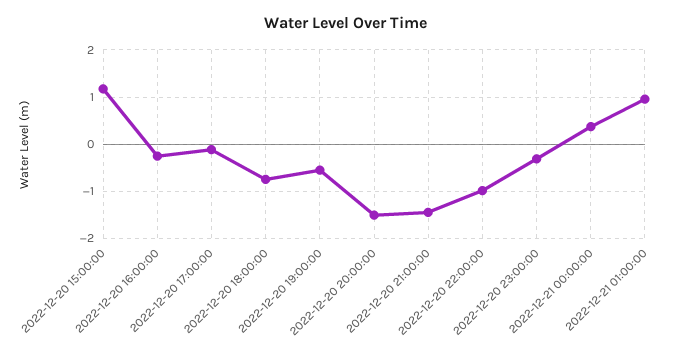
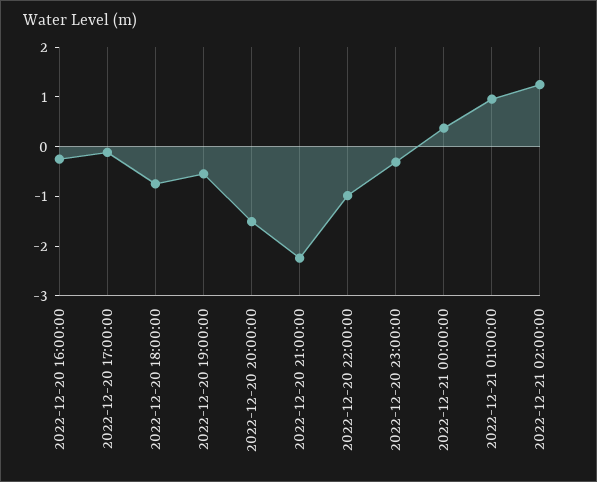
2022-12-20 15:00:00: 1.2 -> none
2022-12-20 21:00:00: -1.4 -> -2.2
2022-12-21 02:00:00: none -> 1.2

